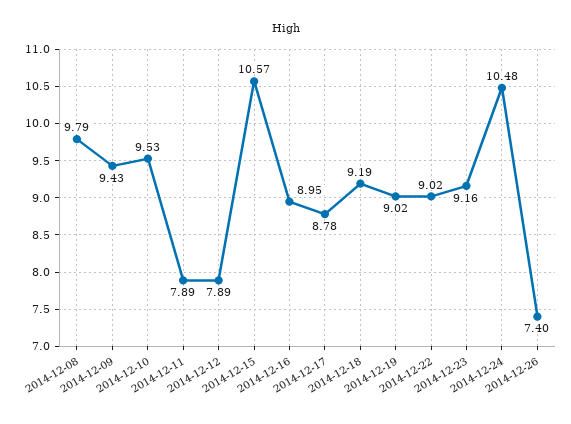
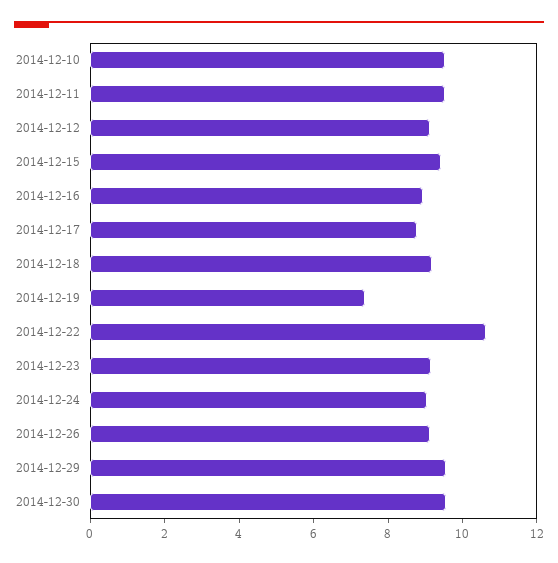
2014-12-08: 9.79 -> none
2014-12-09: 9.43 -> none
2014-12-11: 7.89 -> 9.5
2014-12-12: 7.89 -> 9
2014-12-15: 10.57 -> 9.5
2014-12-19: 9.02 -> 7.5
2014-12-22: 9.02 -> 10.5
2014-12-24: 10.48 -> 9
2014-12-26: 7.4 -> 9
2014-12-29: none -> 9.5
2014-12-30: none -> 9.5

